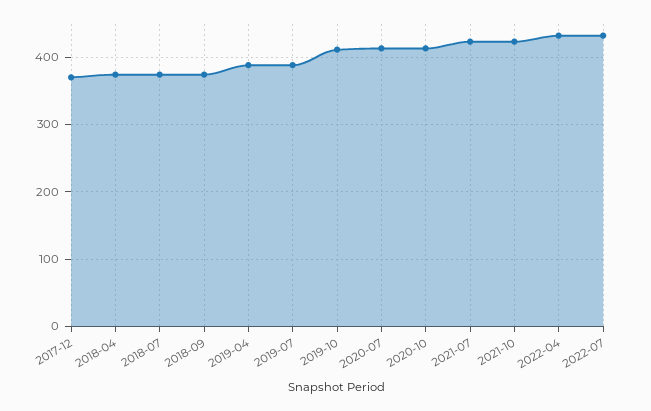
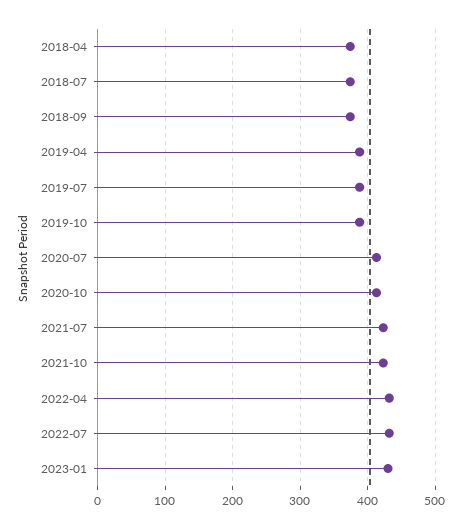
2017-12: 370 -> none
2019-10: 410 -> 390
2023-01: none -> 430

